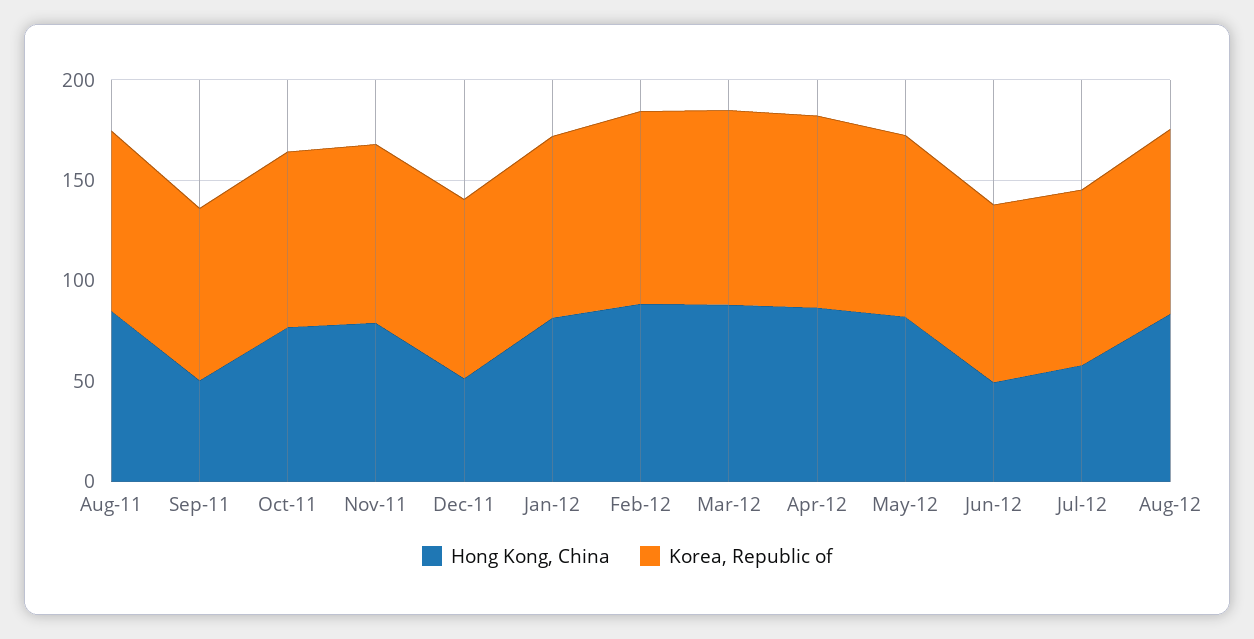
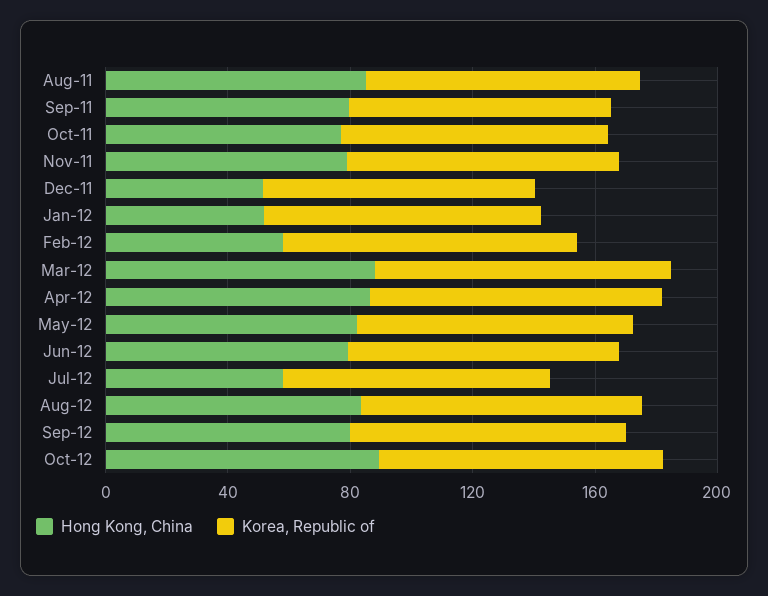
Hong Kong, China, Sep-11: 50 -> 80
Hong Kong, China, Jan-12: 80 -> 50
Hong Kong, China, Feb-12: 90 -> 60
Hong Kong, China, Jun-12: 50 -> 80
Hong Kong, China, Sep-12: none -> 80
Korea, Republic of, Sep-12: none -> 90
Hong Kong, China, Oct-12: none -> 90
Korea, Republic of, Oct-12: none -> 90

